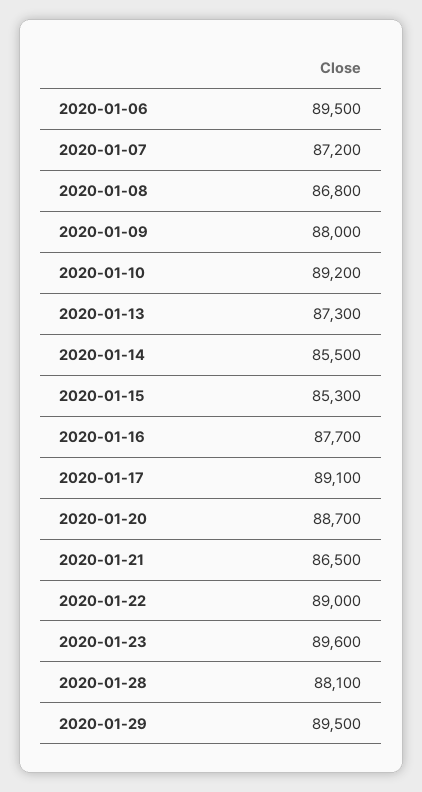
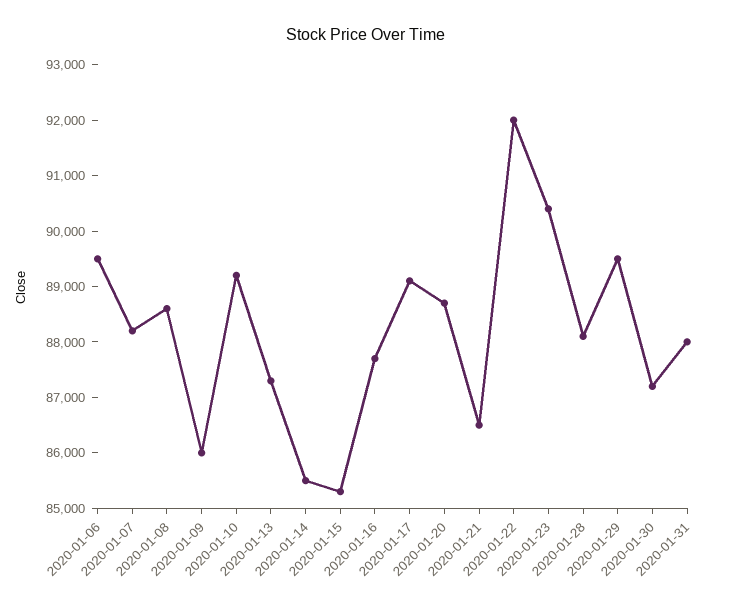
2020-01-07: 87200 -> 88200
2020-01-08: 86800 -> 88600
2020-01-09: 88000 -> 86000
2020-01-22: 89000 -> 92000
2020-01-23: 89600 -> 90400
2020-01-30: none -> 87200
2020-01-31: none -> 88000

